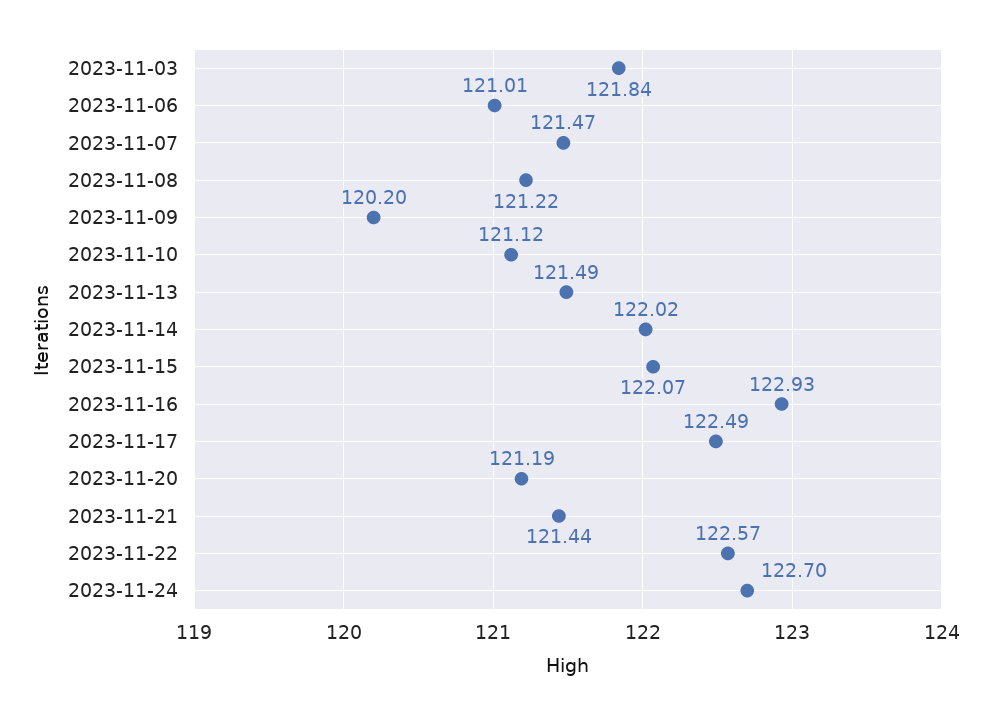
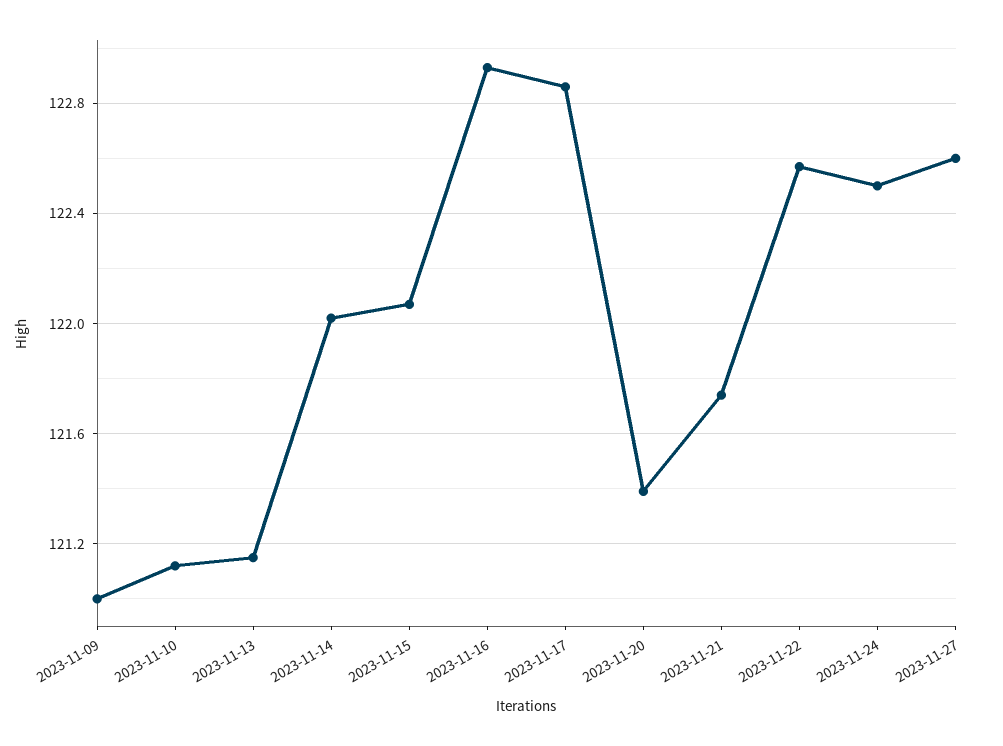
2023-11-03: 121.84 -> none
2023-11-06: 121.01 -> none
2023-11-07: 121.47 -> none
2023-11-08: 121.22 -> none
2023-11-09: 120.2 -> 121
2023-11-13: 121.49 -> 121.15
2023-11-17: 122.49 -> 122.85
2023-11-20: 121.19 -> 121.4
2023-11-21: 121.44 -> 121.75
2023-11-24: 122.7 -> 122.5
2023-11-27: none -> 122.6

